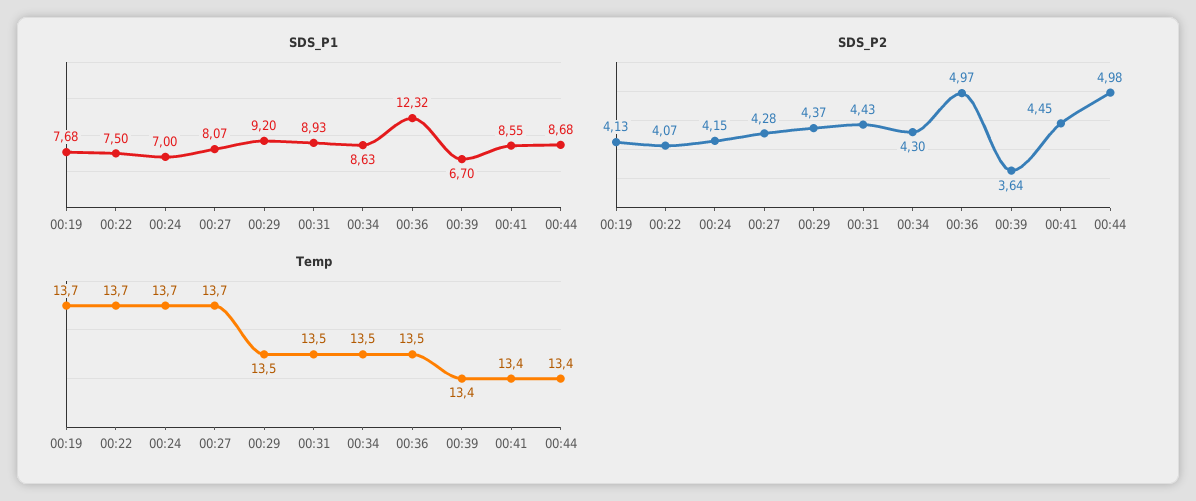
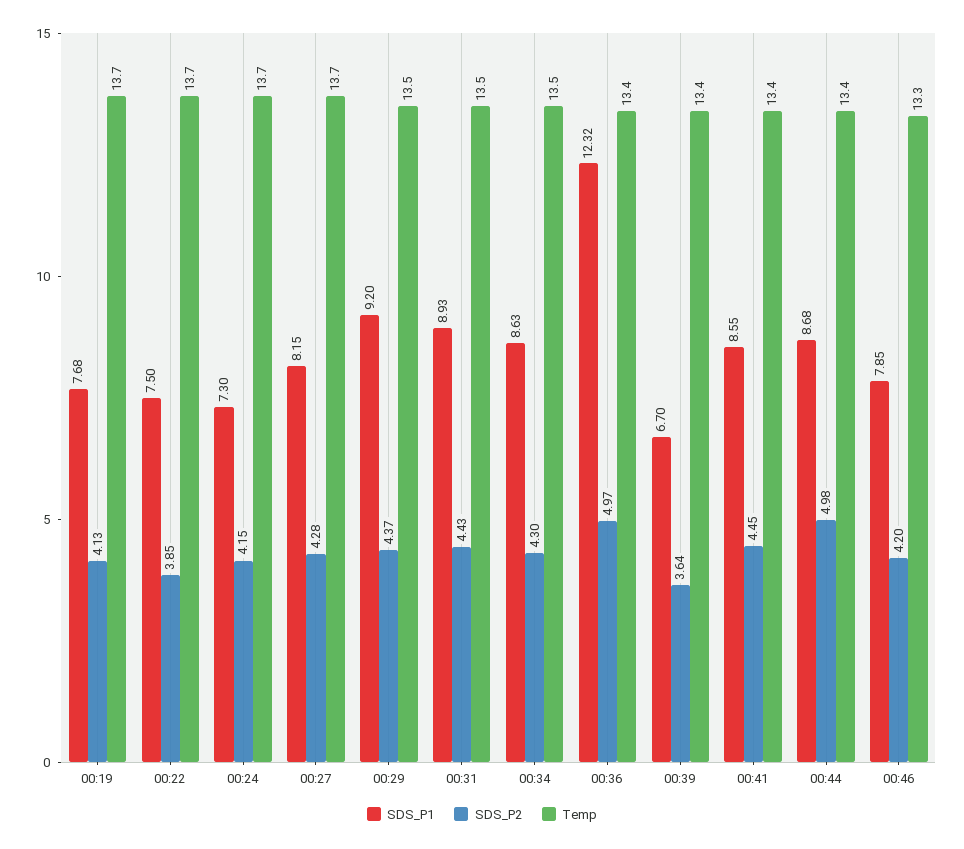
SDS_P1, 00:24: 7 -> 7.3
SDS_P1, 00:27: 8.07 -> 8.15
SDS_P2, 00:22: 4.07 -> 3.85
Temp, 00:36: 13.5 -> 13.4
SDS_P1, 00:46: none -> 7.85
SDS_P2, 00:46: none -> 4.2
Temp, 00:46: none -> 13.3

